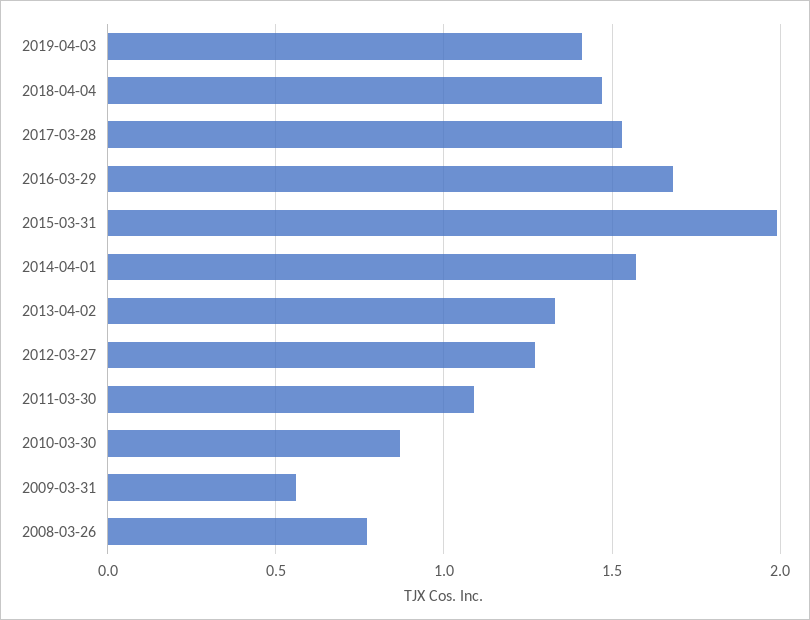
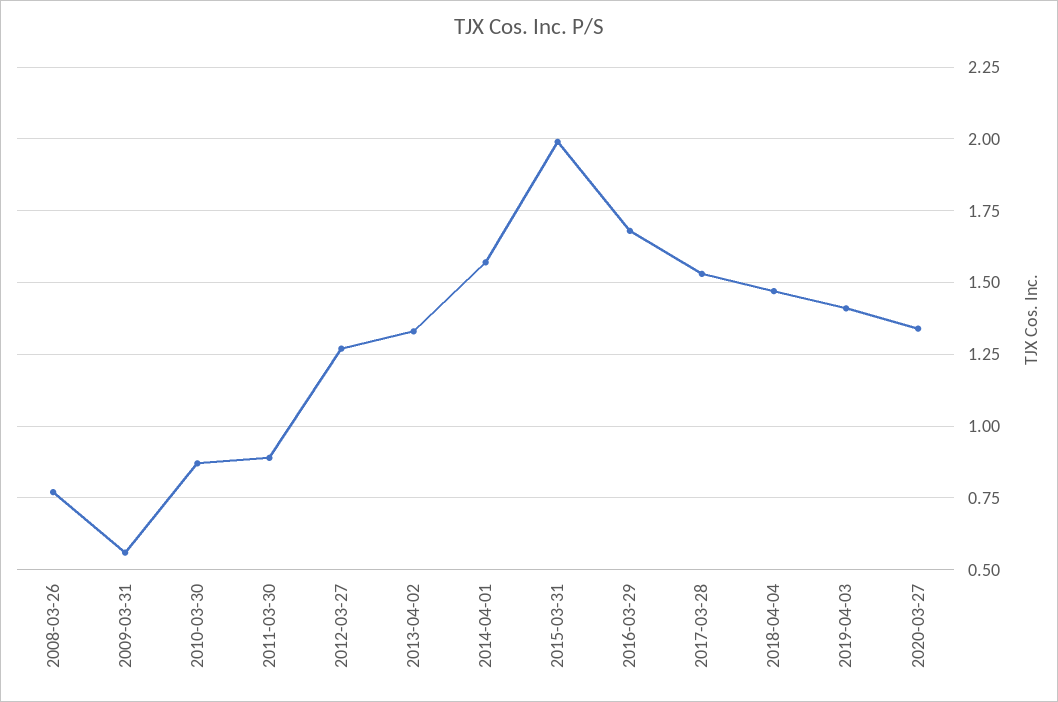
2011-03-30: 1.1 -> 0.9
2020-03-27: none -> 1.35

